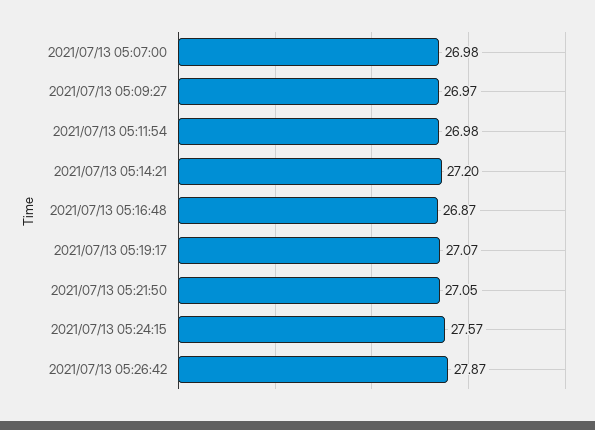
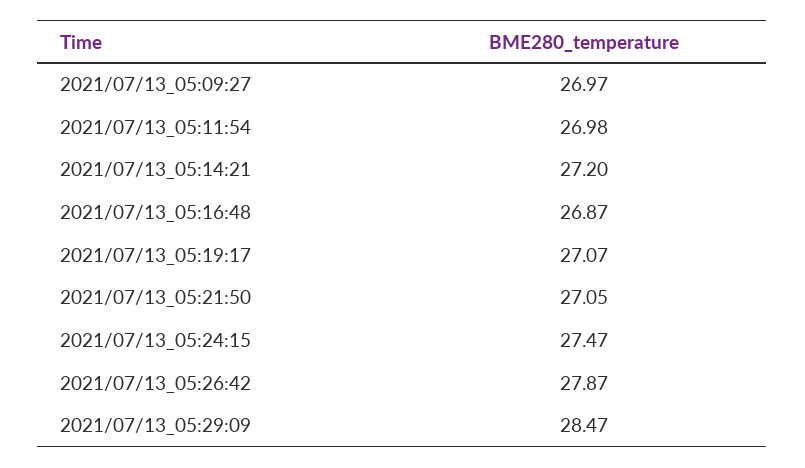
2021/07/13 05:07:00: 26.98 -> none
2021/07/13 05:24:15: 27.57 -> 27.47
2021/07/13_05:29:09: none -> 28.47

